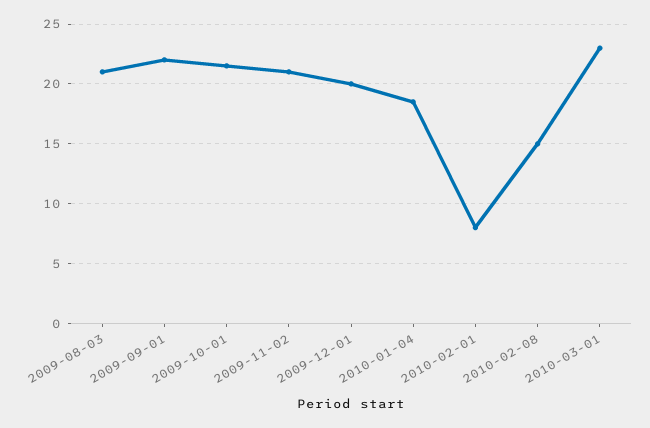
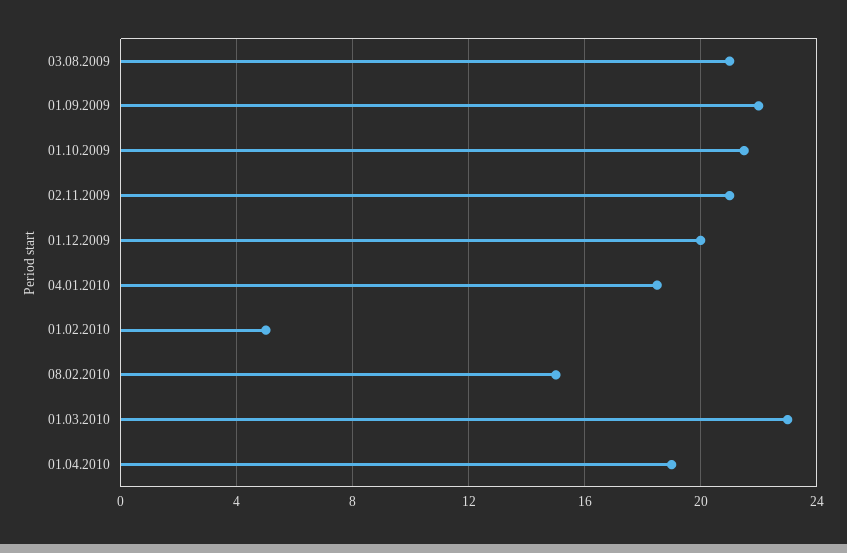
2010-02-01: 8 -> 5
01.04.2010: none -> 19

